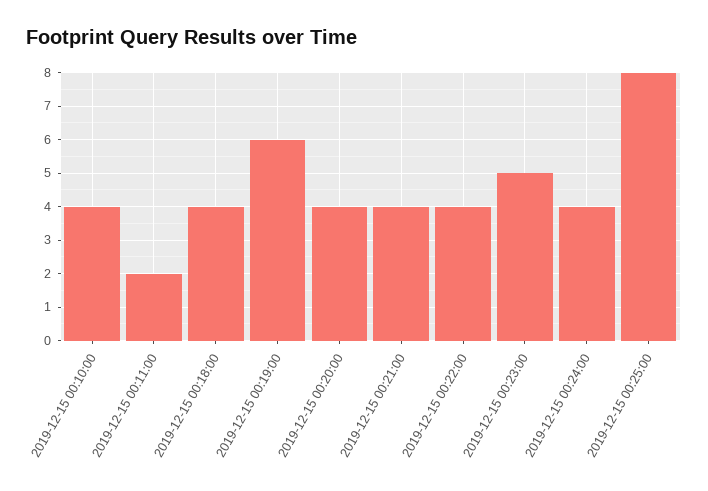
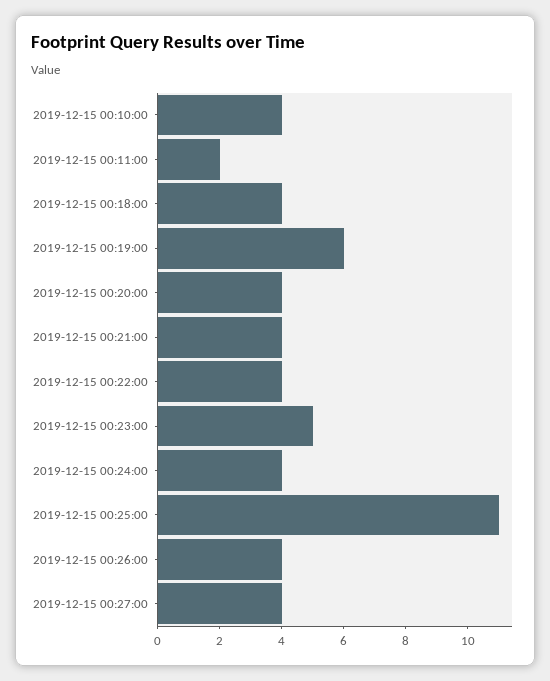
2019-12-15 00:25:00: 8 -> 11
2019-12-15 00:26:00: none -> 4
2019-12-15 00:27:00: none -> 4

